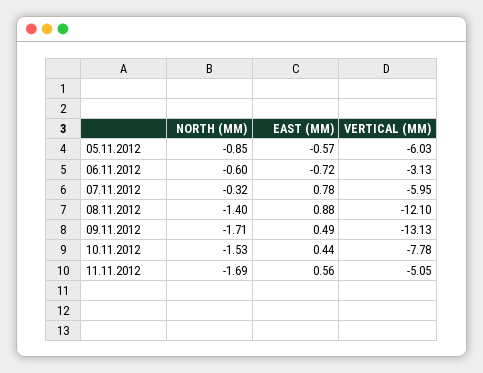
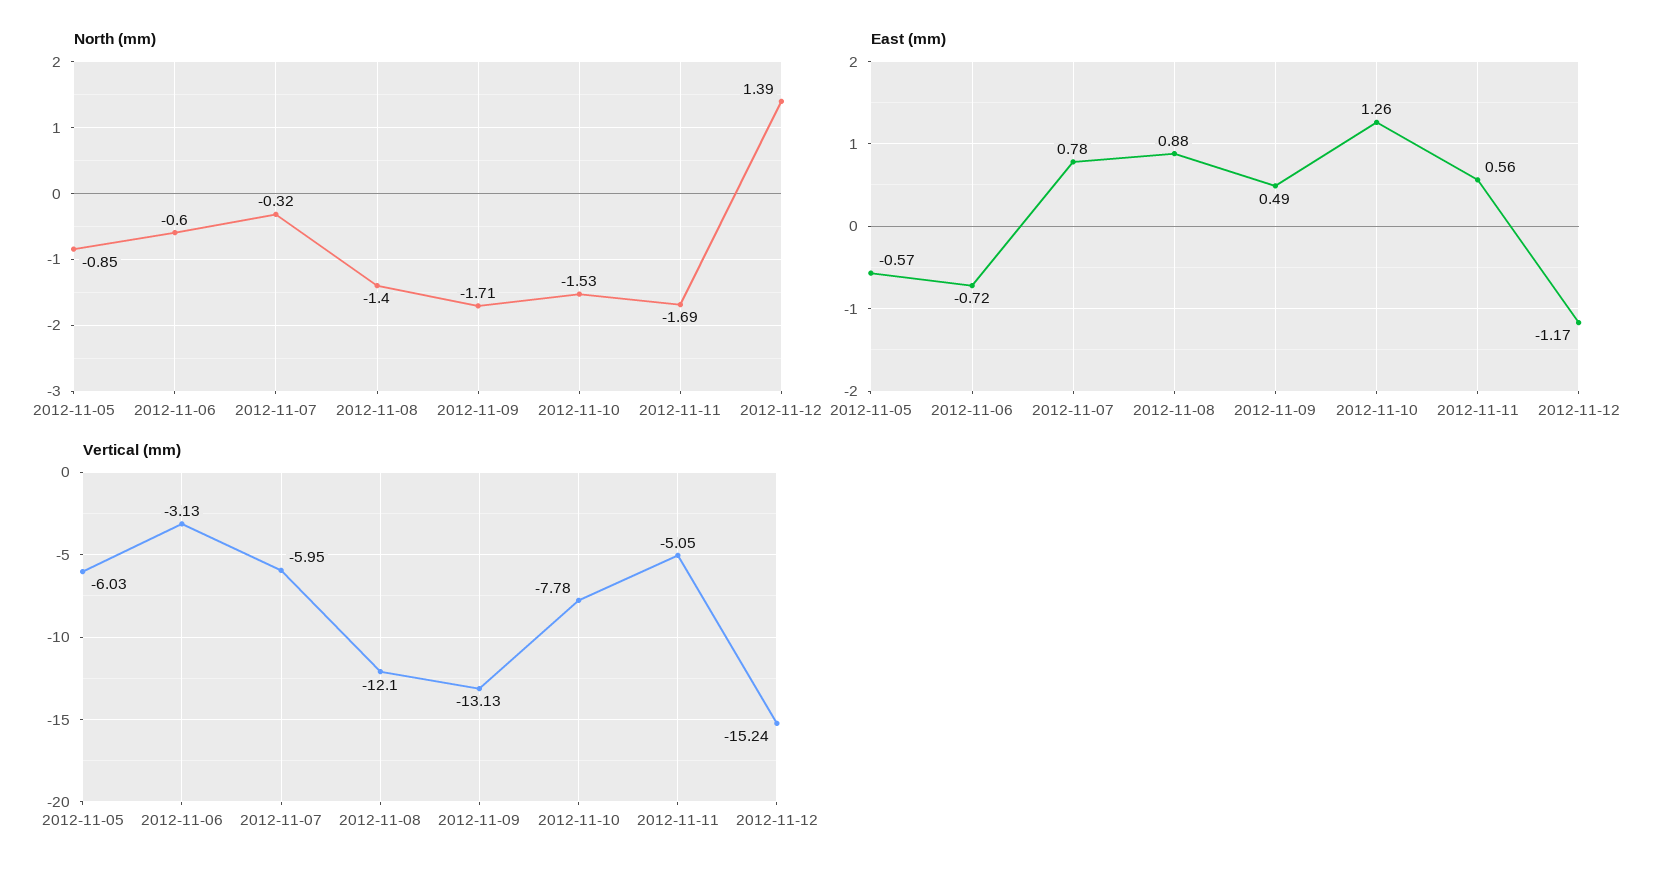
EAST (MM), 10.11.2012: 0.44 -> 1.26
NORTH (MM), 2012-11-12: none -> 1.39
EAST (MM), 2012-11-12: none -> -1.17
VERTICAL (MM), 2012-11-12: none -> -15.24

